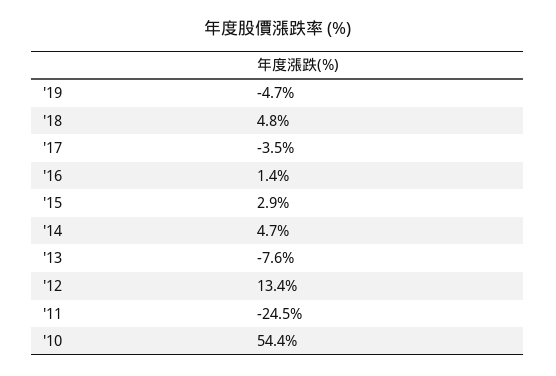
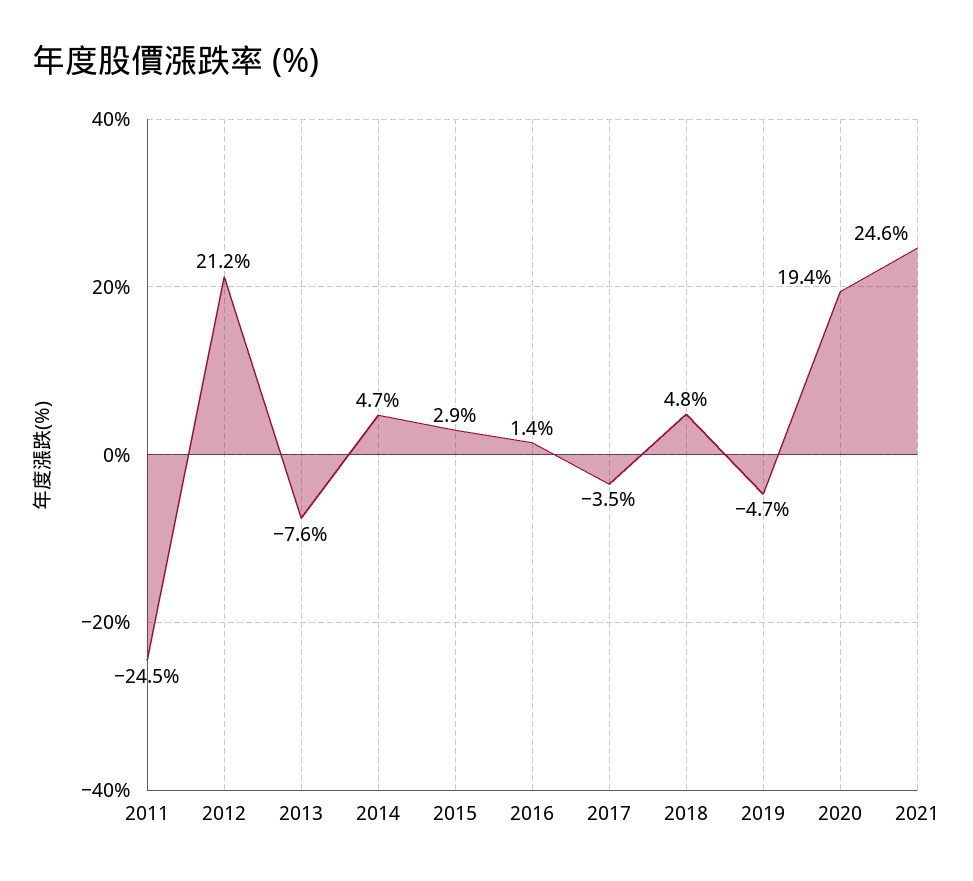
'12: 13.4 -> 21.2
'10: 54.4 -> none
2020: none -> 19.4
2021: none -> 24.6

